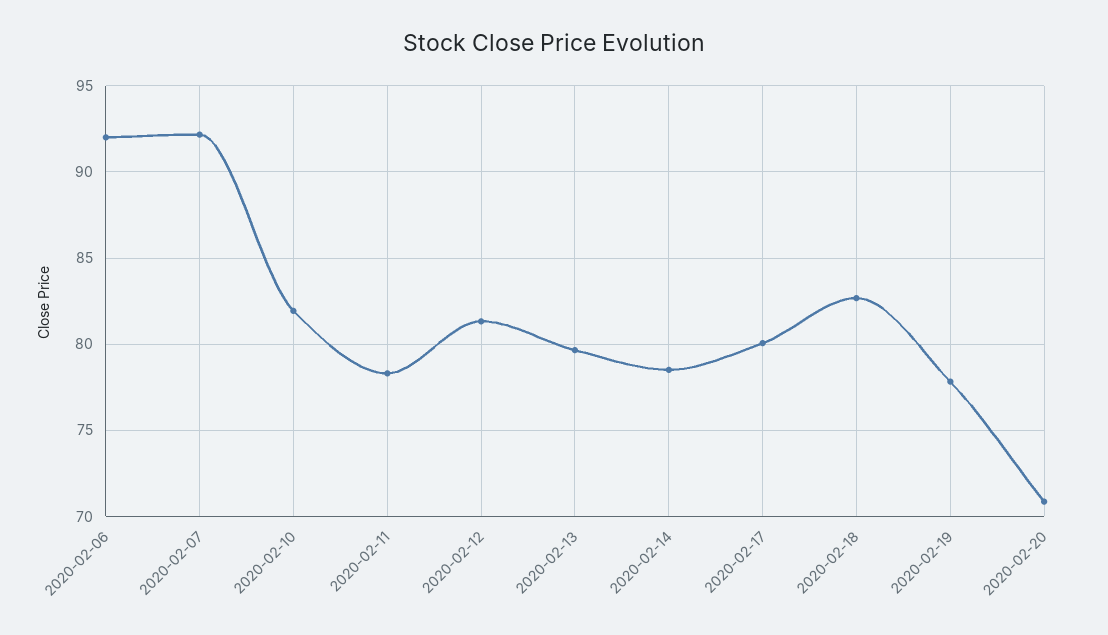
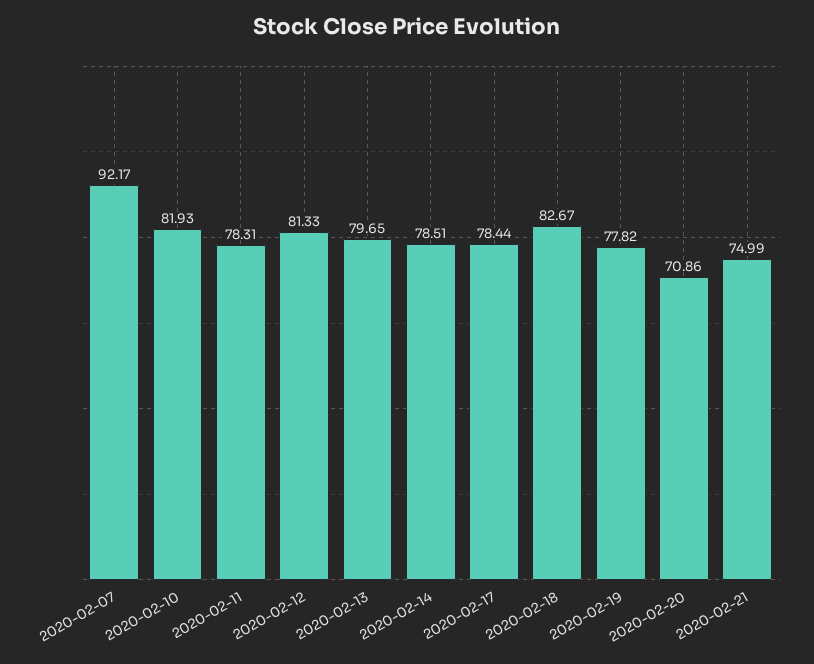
2020-02-06: 92 -> none
2020-02-17: 80 -> 78.44
2020-02-21: none -> 74.99

